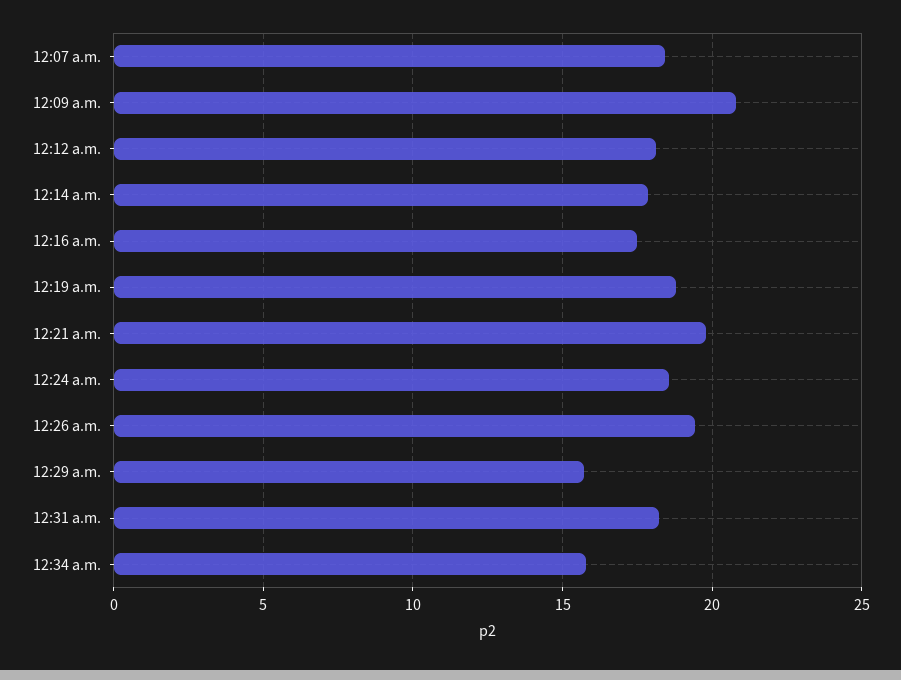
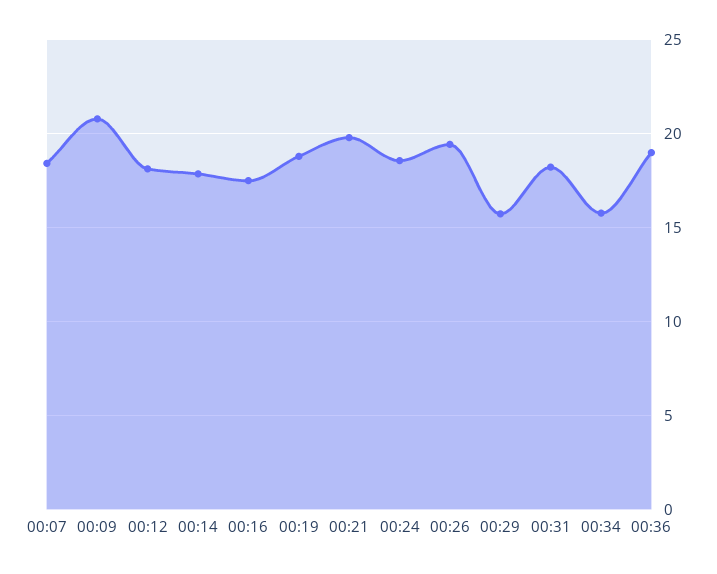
00:36: none -> 19

